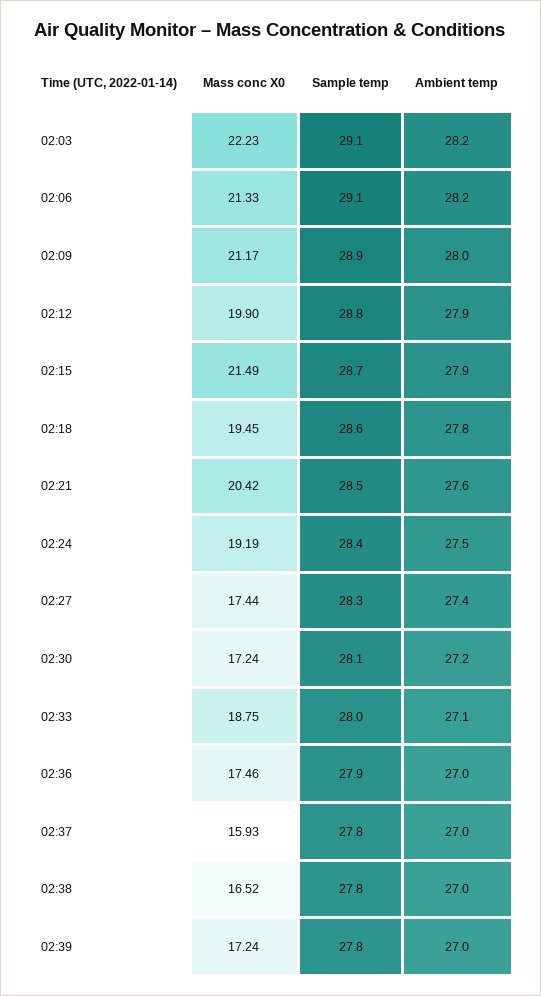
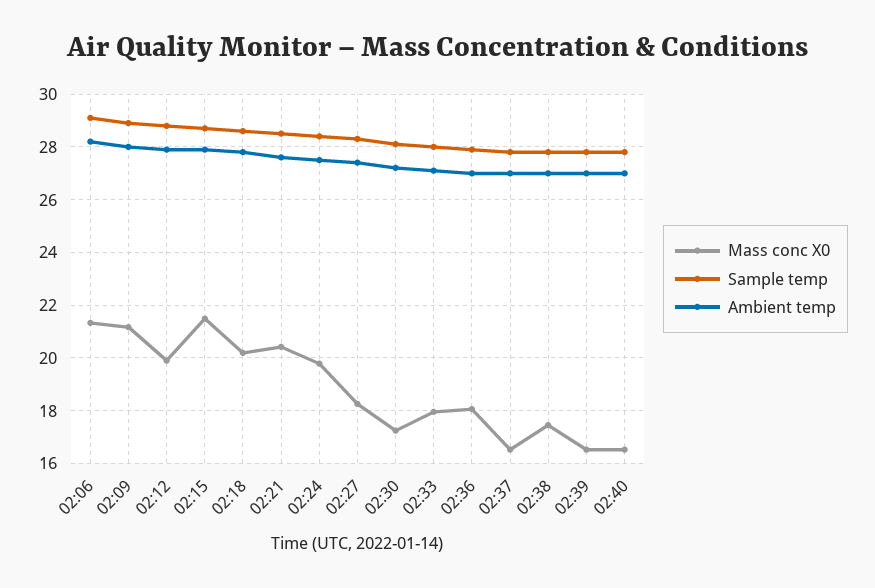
Mass conc X0, 02:03: 22.23 -> none
Sample temp, 02:03: 29.1 -> none
Ambient temp, 02:03: 28.2 -> none
Mass conc X0, 02:18: 19.45 -> 20.25
Mass conc X0, 02:24: 19.19 -> 19.75
Mass conc X0, 02:27: 17.44 -> 18.25
Mass conc X0, 02:33: 18.75 -> 18
Mass conc X0, 02:36: 17.46 -> 18
Mass conc X0, 02:37: 15.93 -> 16.5
Mass conc X0, 02:38: 16.52 -> 17.5
Mass conc X0, 02:39: 17.24 -> 16.5
Mass conc X0, 02:40: none -> 16.5
Sample temp, 02:40: none -> 27.75
Ambient temp, 02:40: none -> 27

